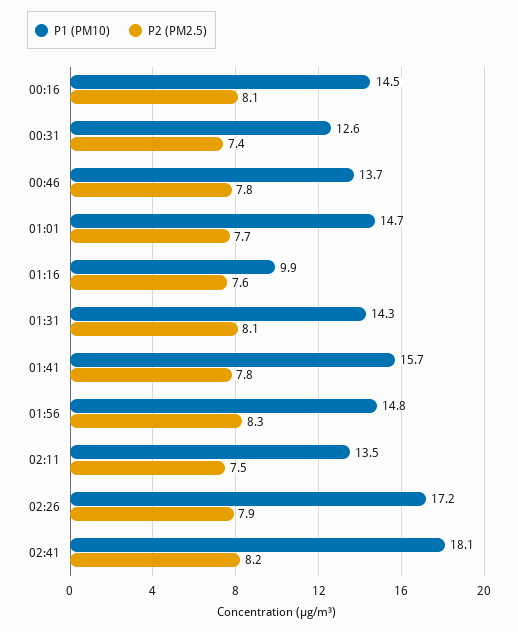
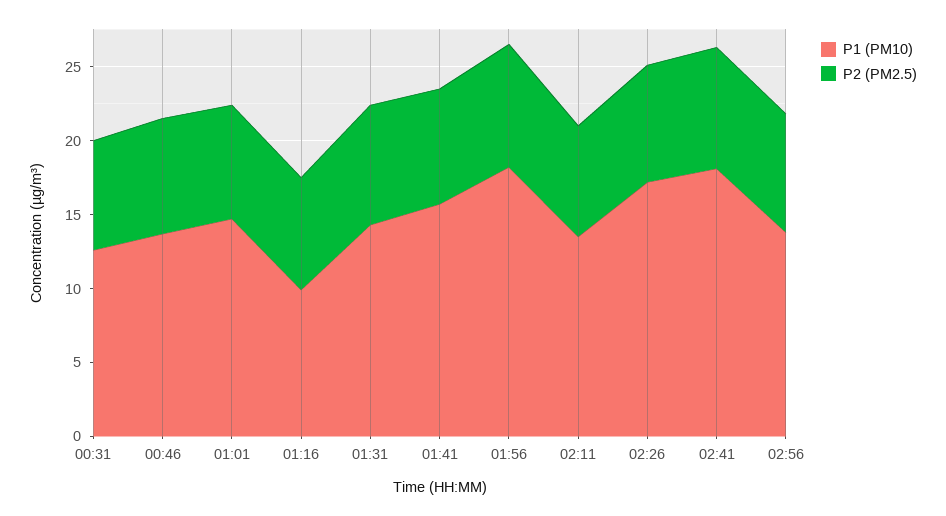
P1 (PM10), 00:16: 14.5 -> none
P2 (PM2.5), 00:16: 8.1 -> none
P1 (PM10), 01:56: 14.8 -> 18
P1 (PM10), 02:56: none -> 14
P2 (PM2.5), 02:56: none -> 8

